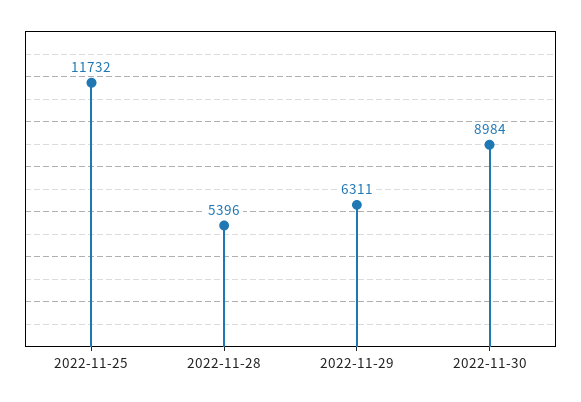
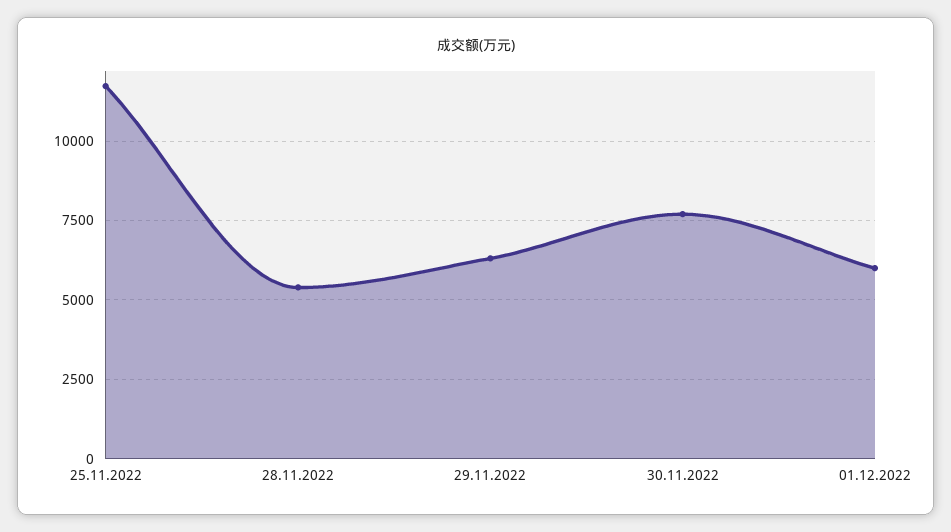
2022-11-30: 8984 -> 7750
01.12.2022: none -> 6000

